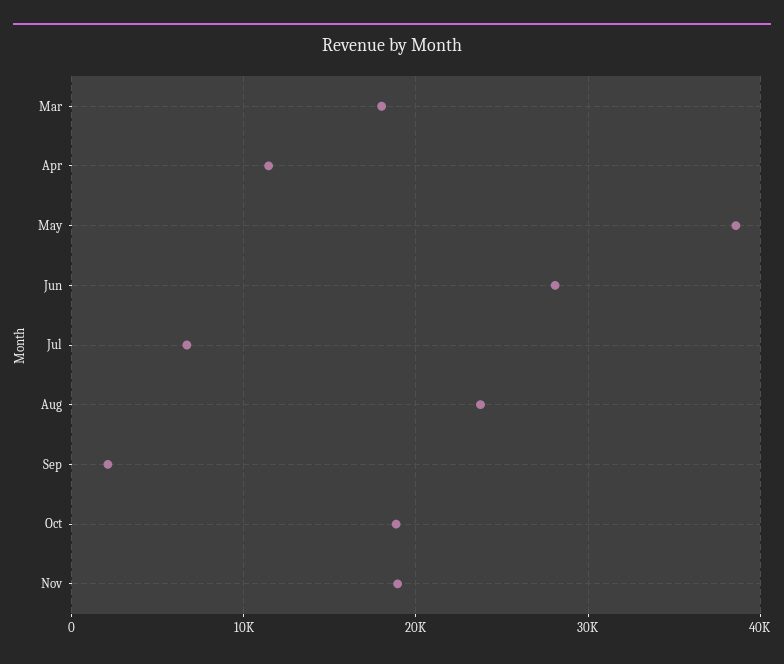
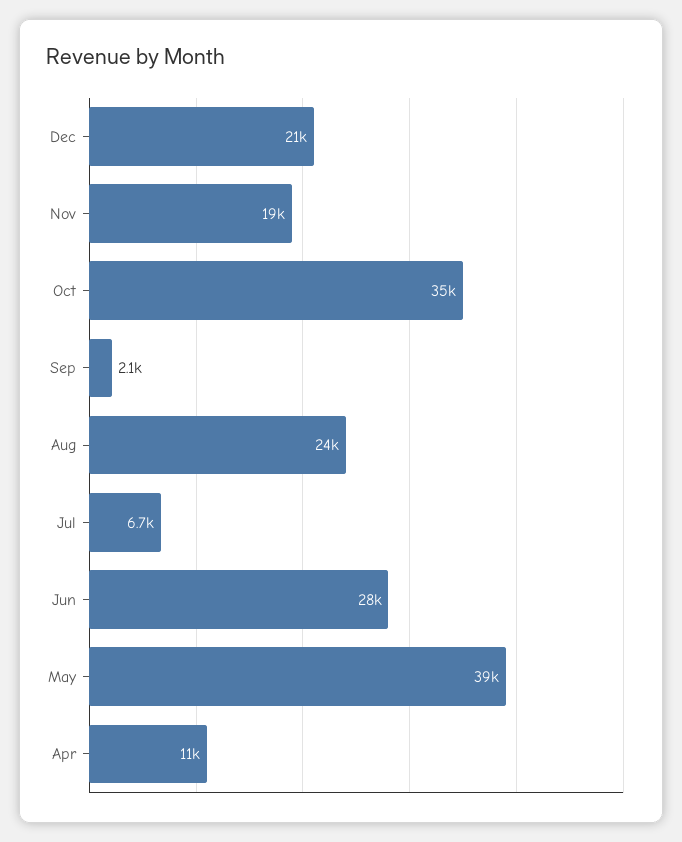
Mar: 18000 -> none
Oct: 19000 -> 35000
Dec: none -> 21000

